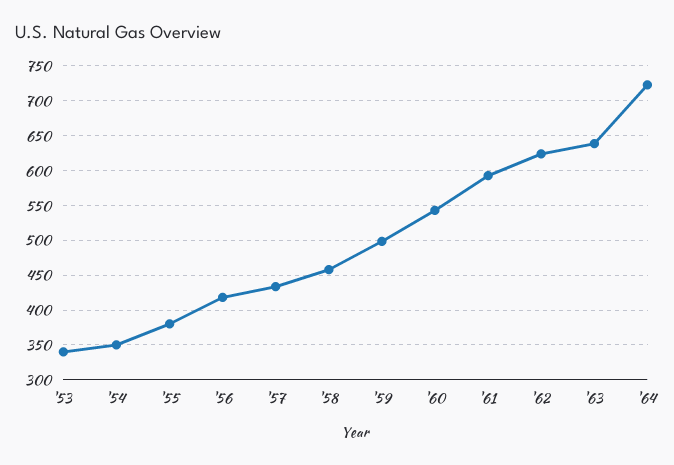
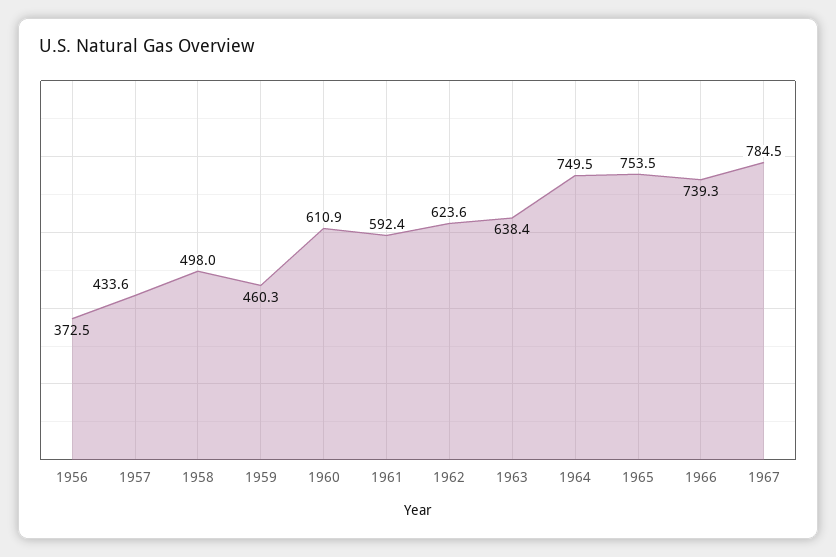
'53: 340 -> none
'54: 350 -> none
'55: 380 -> none
'56: 420 -> 372.5
'58: 460 -> 498
'59: 500 -> 460.3
'60: 540 -> 610.9
'64: 720 -> 749.5
1965: none -> 753.5
1966: none -> 739.3
1967: none -> 784.5

